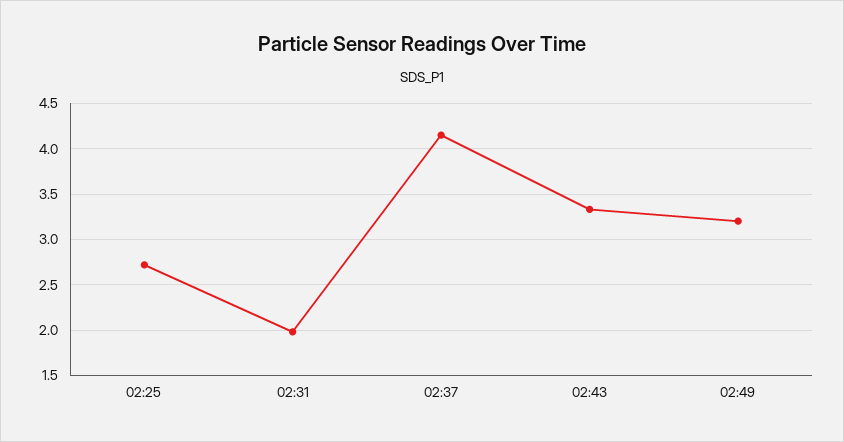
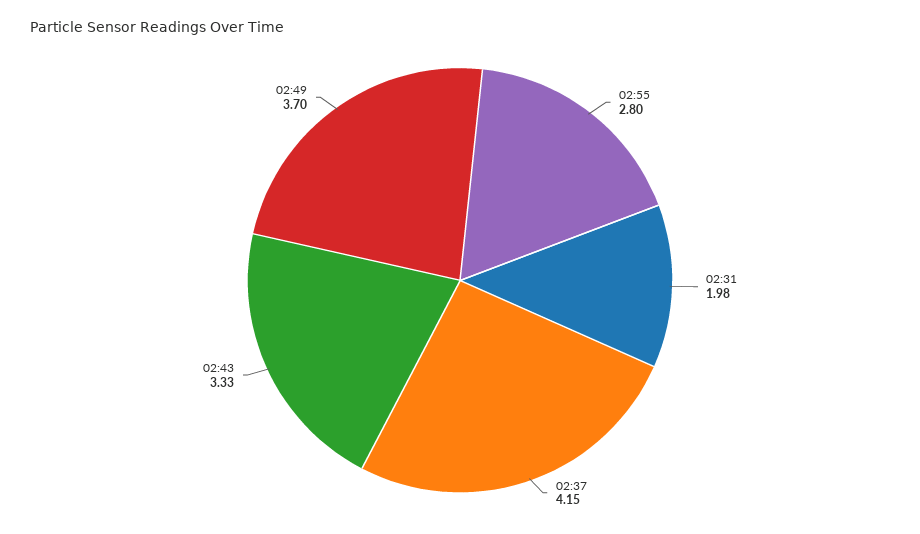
02:25: 2.7 -> none
02:49: 3.2 -> 3.7
02:55: none -> 2.8

